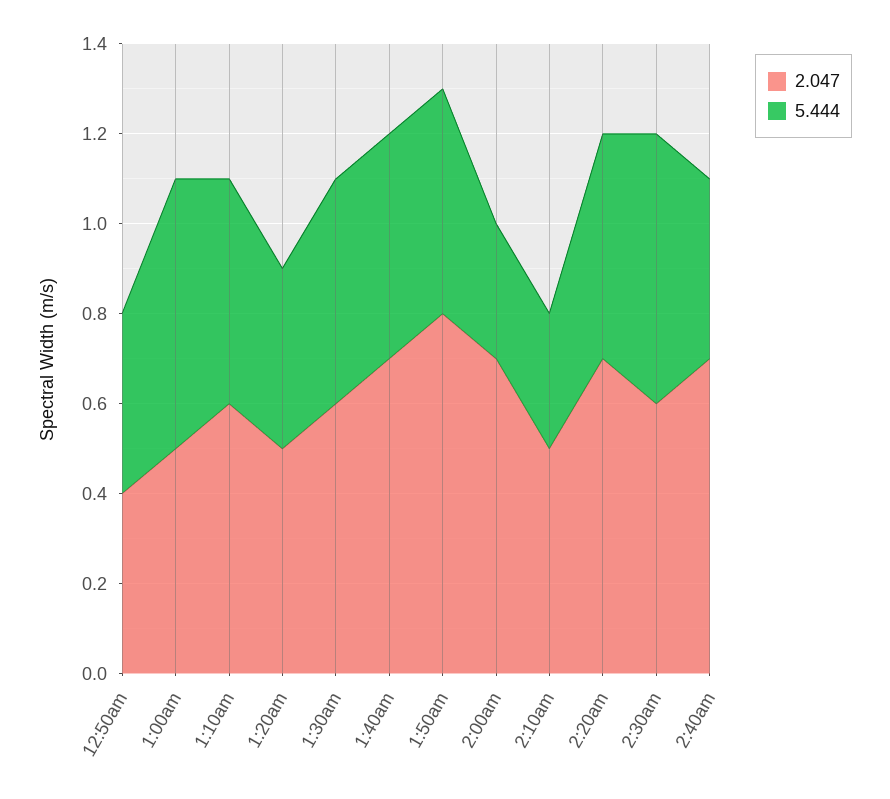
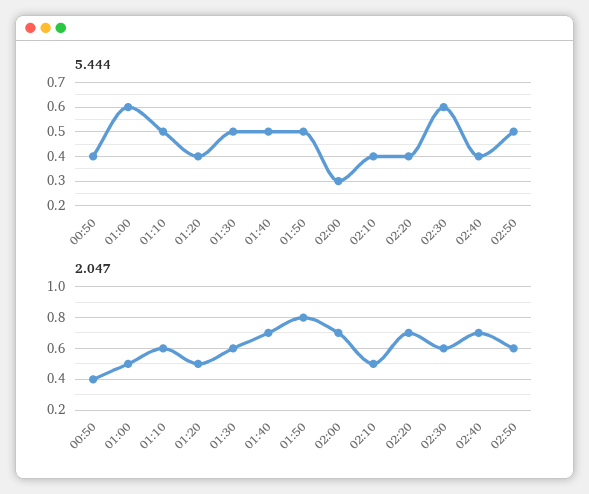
5.444, 2:10am: 0.3 -> 0.4
5.444, 2:20am: 0.5 -> 0.4
5.444, 02:50: none -> 0.5
2.047, 02:50: none -> 0.6

